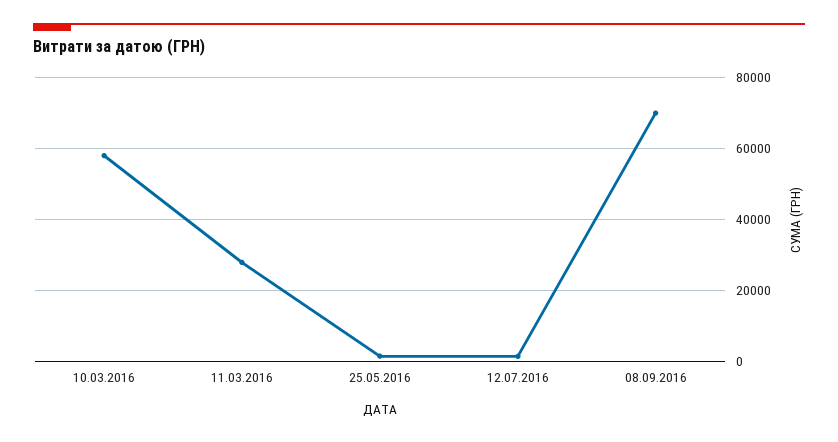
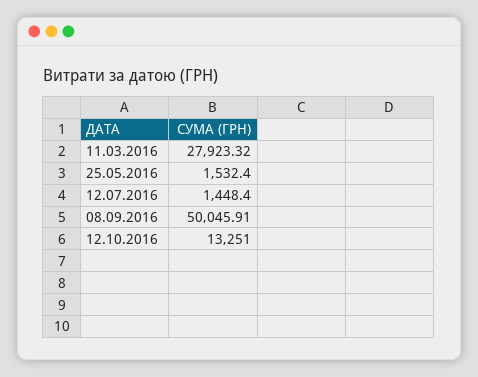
10.03.2016: 58000 -> none
08.09.2016: 70000 -> 50045.91
12.10.2016: none -> 13251

